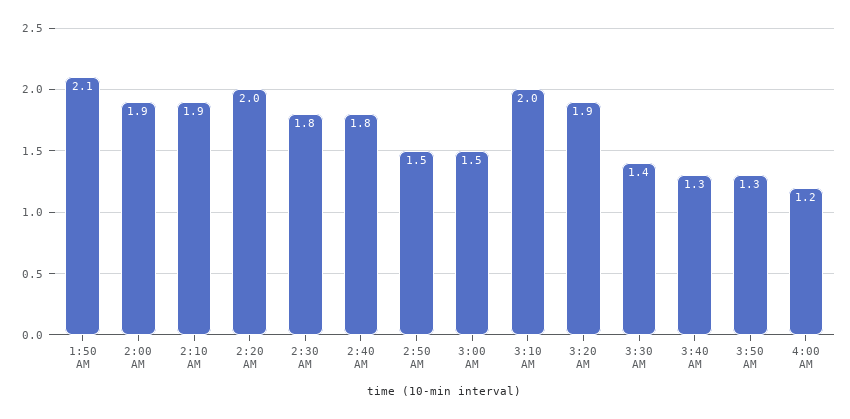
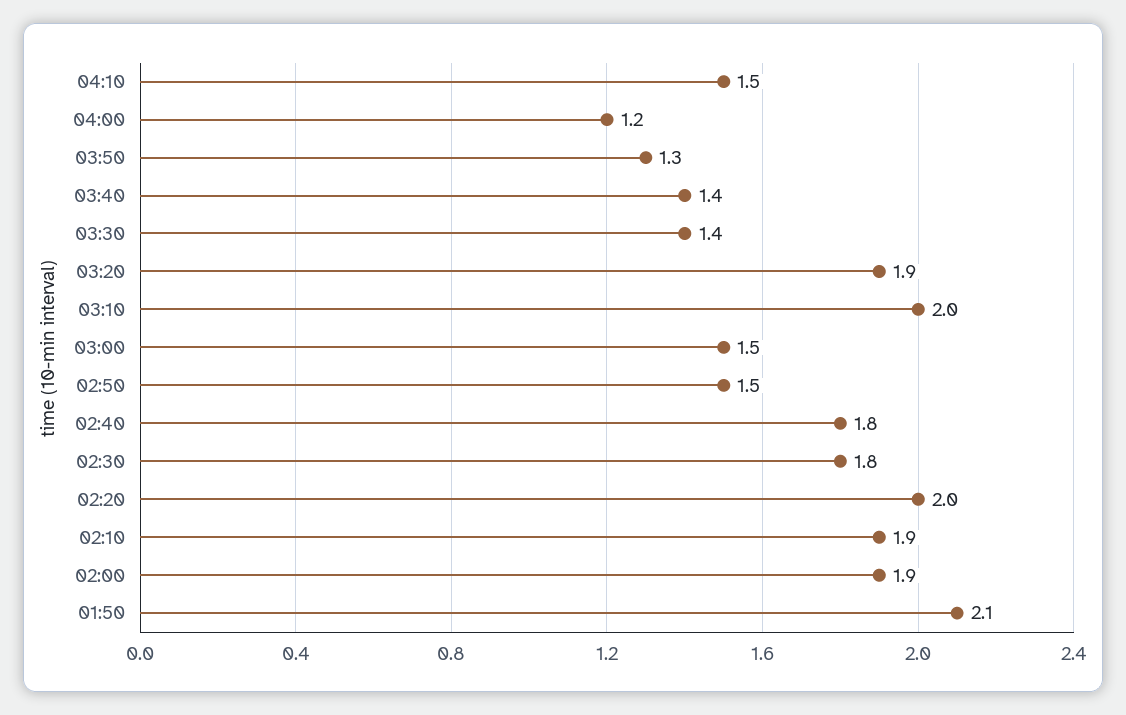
3:40 AM: 1.3 -> 1.4
04:10: none -> 1.5

